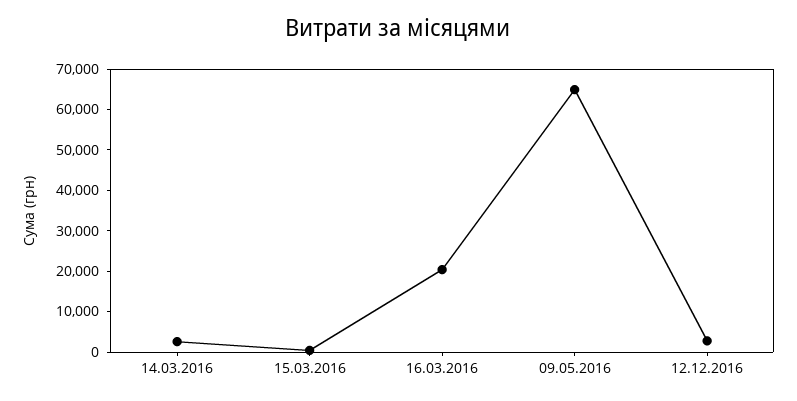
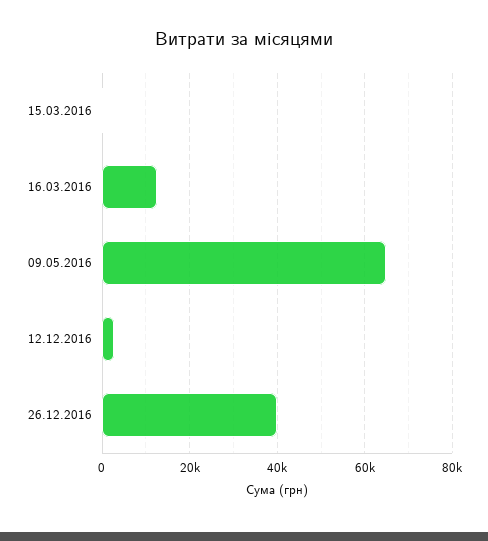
14.03.2016: 2000 -> none
16.03.2016: 20000 -> 12000
26.12.2016: none -> 40000

